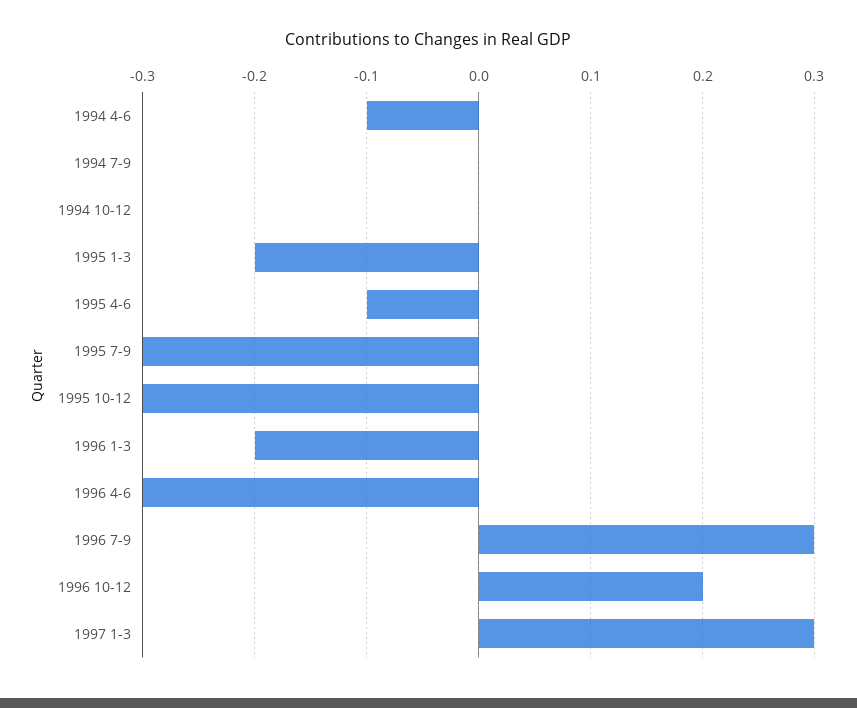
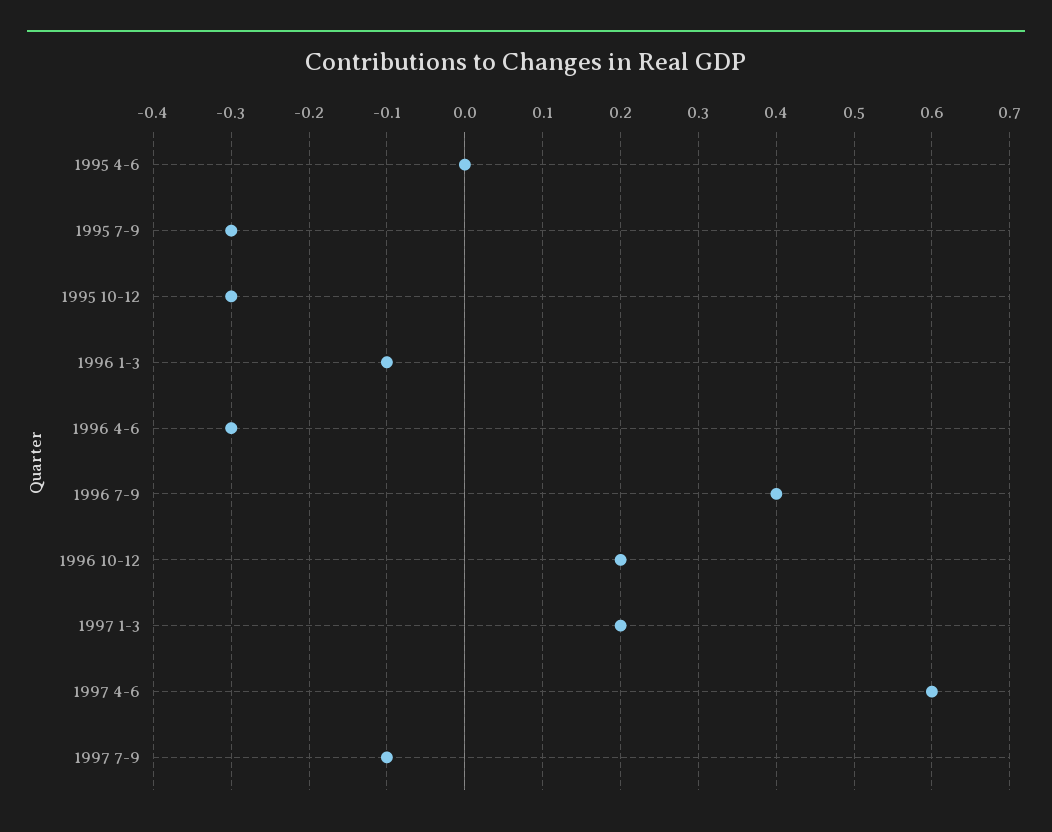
1994 4-6: -0.1 -> none
1994 7-9: 0 -> none
1994 10-12: 0 -> none
1995 1-3: -0.2 -> none
1995 4-6: -0.1 -> 0
1996 1-3: -0.2 -> -0.1
1996 7-9: 0.3 -> 0.4
1997 1-3: 0.3 -> 0.2
1997 4-6: none -> 0.6
1997 7-9: none -> -0.1

